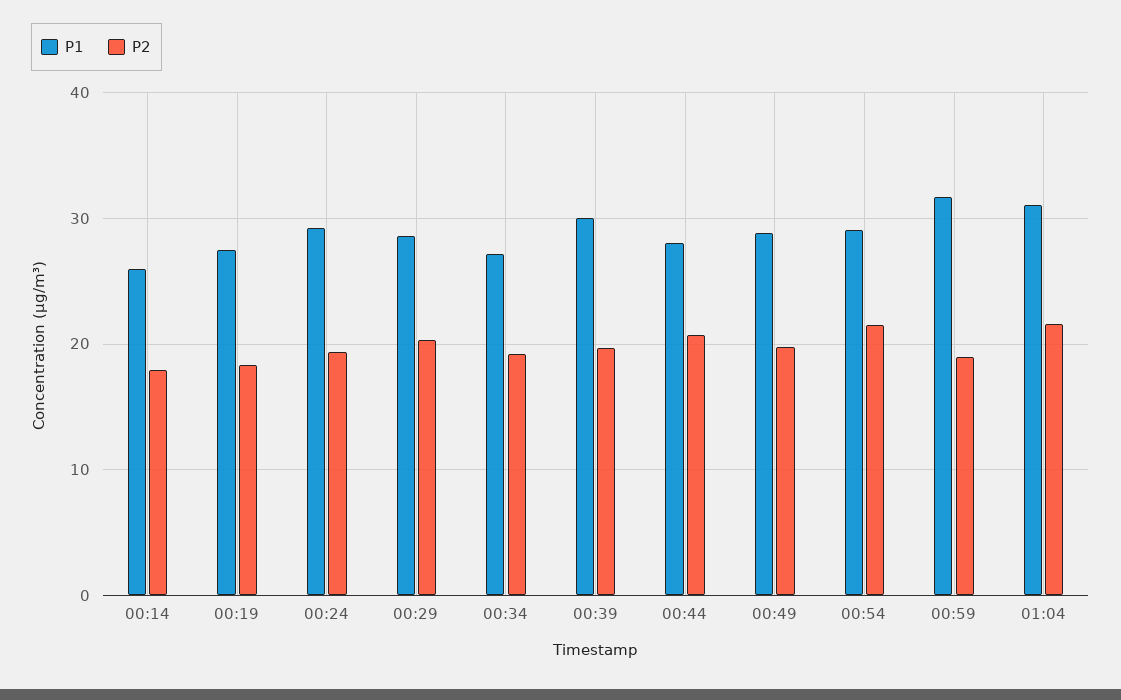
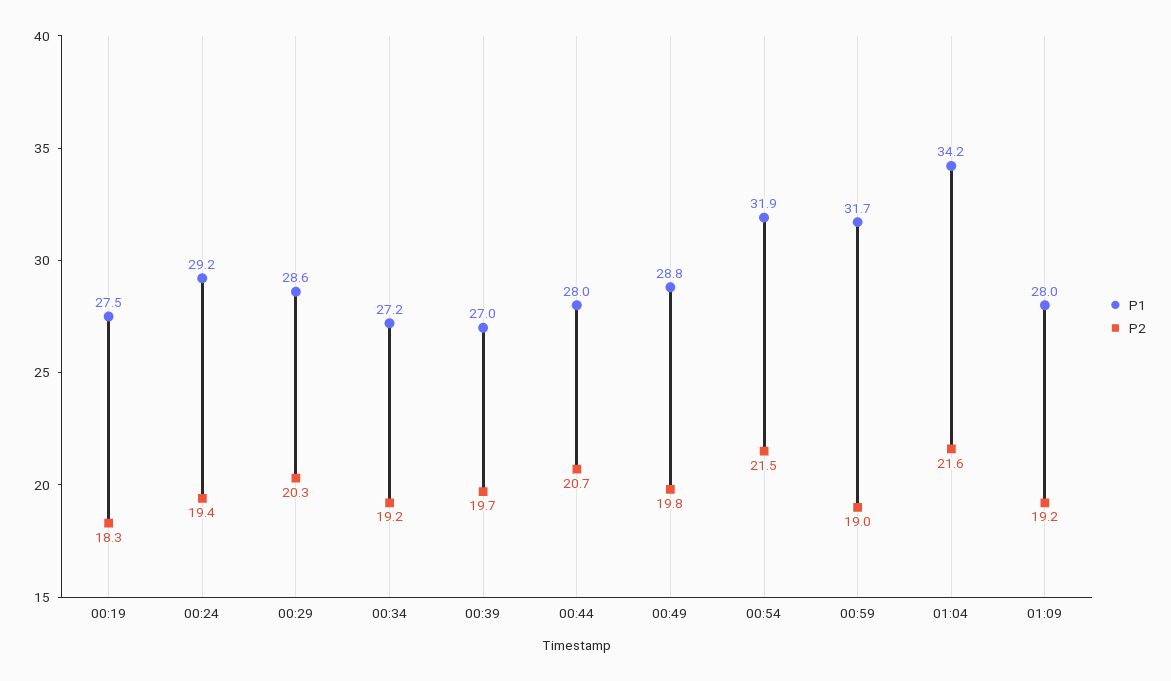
P1, 00:14: 26 -> none
P2, 00:14: 18 -> none
P1, 00:39: 30 -> 27
P1, 00:54: 29 -> 31.9
P1, 01:04: 31 -> 34.2
P1, 01:09: none -> 28
P2, 01:09: none -> 19.2

